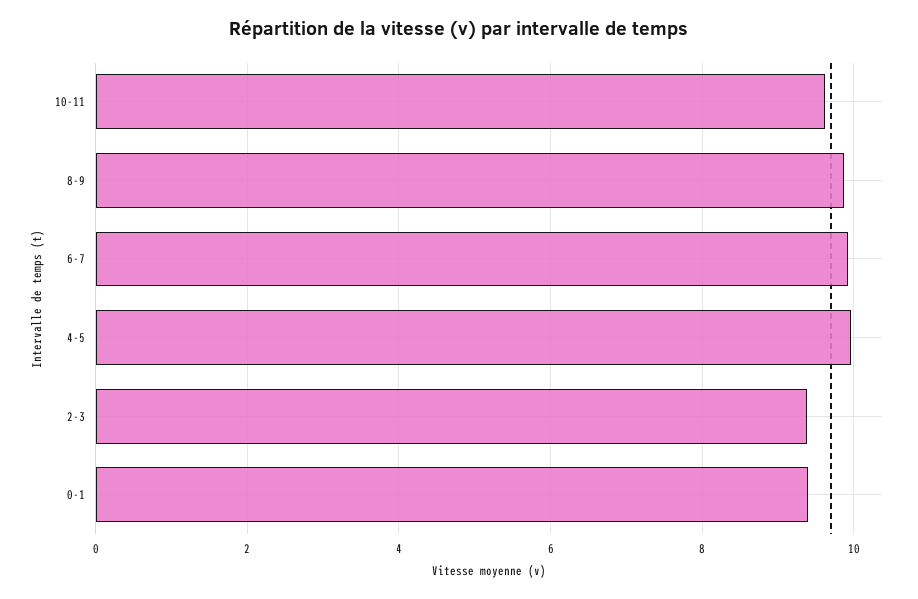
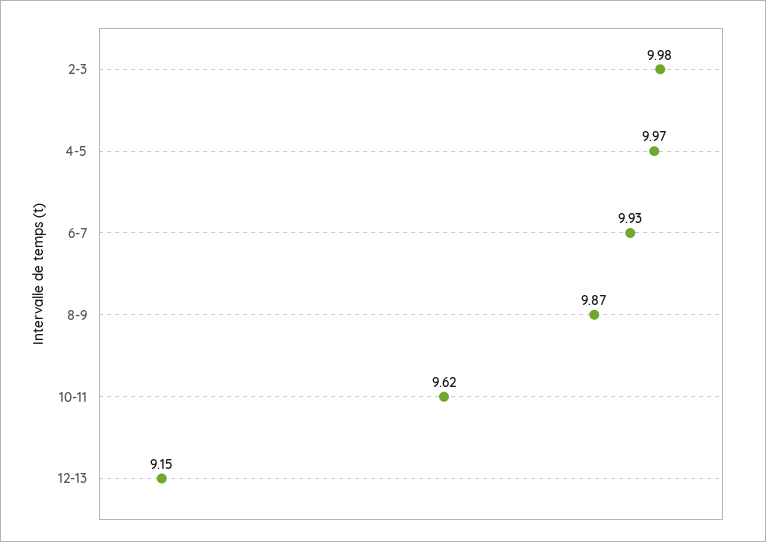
2-3: 9.4 -> 9.98
0-1: 9.4 -> none
12-13: none -> 9.15

